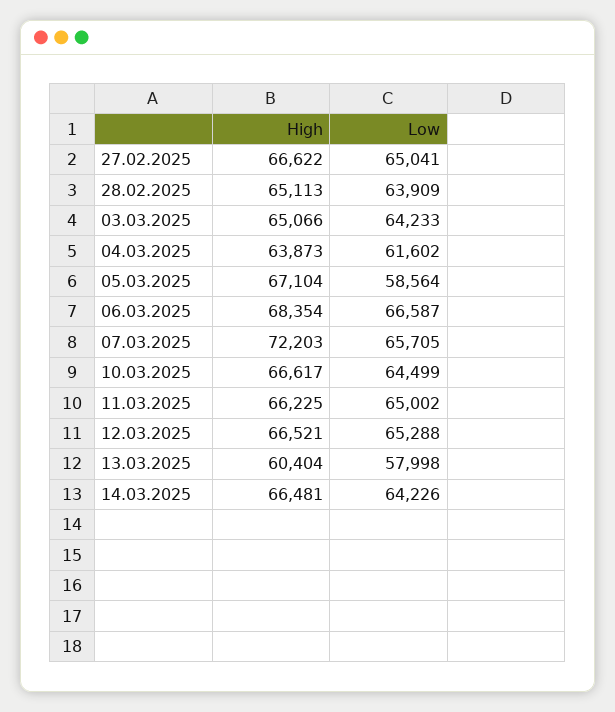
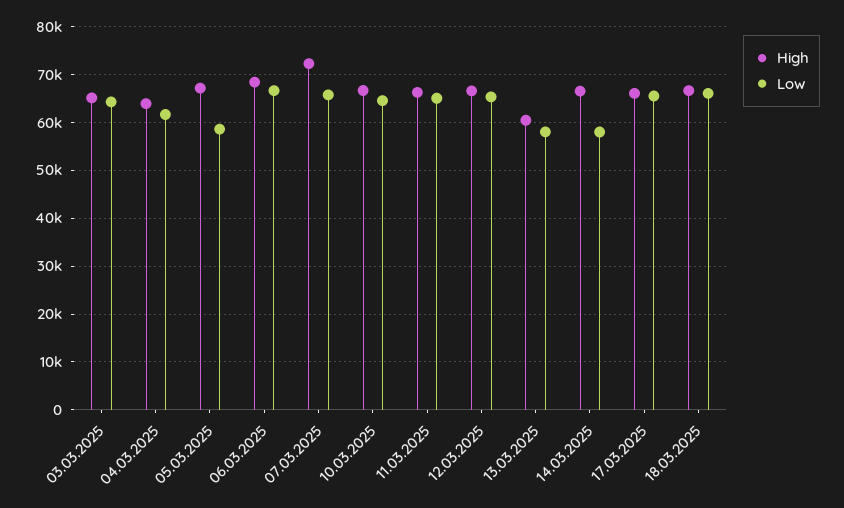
High, 27.02.2025: 66622 -> none
Low, 27.02.2025: 65041 -> none
High, 28.02.2025: 65113 -> none
Low, 28.02.2025: 63909 -> none
Low, 14.03.2025: 64226 -> 58000
High, 17.03.2025: none -> 66000
Low, 17.03.2025: none -> 66000
High, 18.03.2025: none -> 66000
Low, 18.03.2025: none -> 66000

